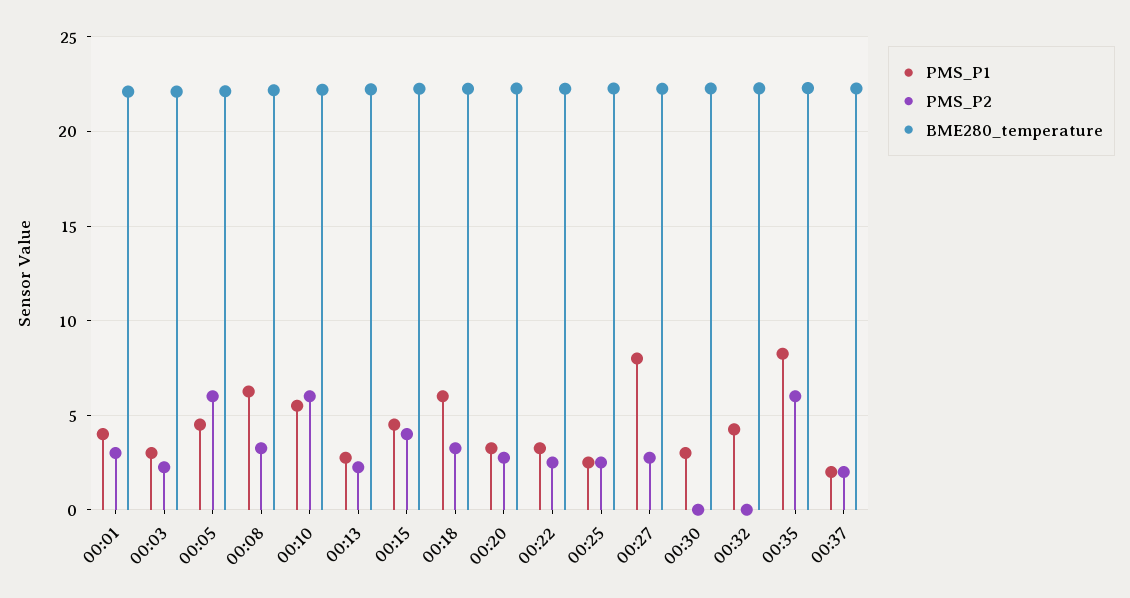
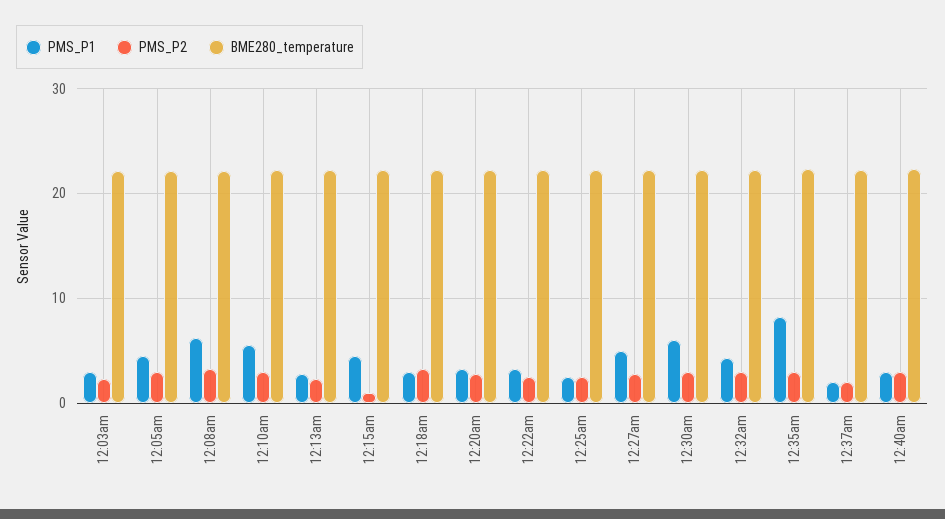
PMS_P1, 00:01: 4 -> none
PMS_P2, 00:01: 3 -> none
BME280_temperature, 00:01: 22 -> none
PMS_P2, 00:05: 6 -> 3
PMS_P2, 00:10: 6 -> 3
PMS_P2, 00:15: 4 -> 1
PMS_P1, 00:18: 6 -> 3
PMS_P1, 00:27: 8 -> 5
PMS_P1, 00:30: 3 -> 6
PMS_P2, 00:30: 0 -> 3
PMS_P2, 00:32: 0 -> 3
PMS_P2, 00:35: 6 -> 3
PMS_P1, 12:40am: none -> 3
PMS_P2, 12:40am: none -> 3
BME280_temperature, 12:40am: none -> 22

